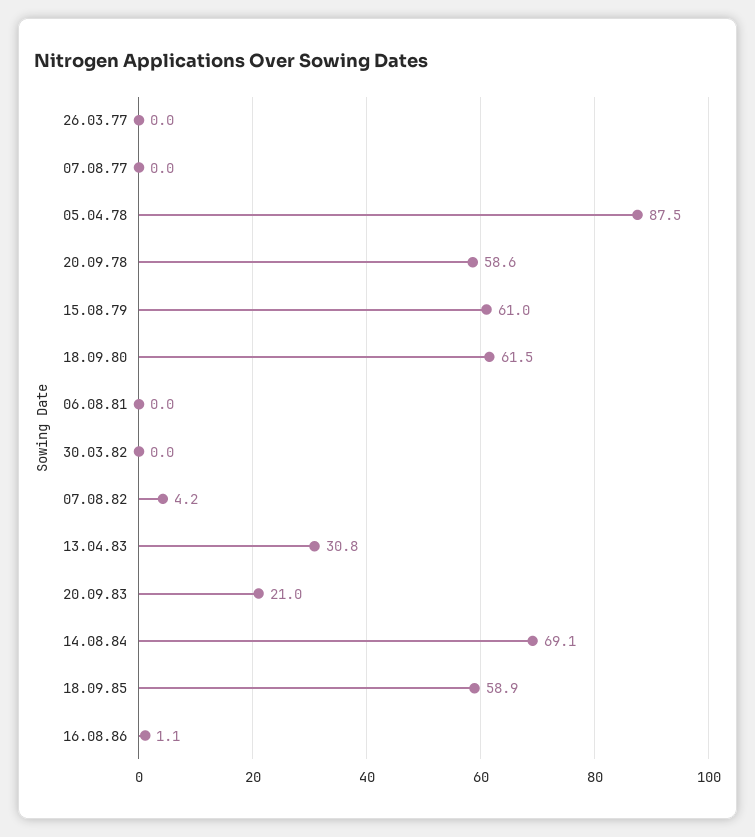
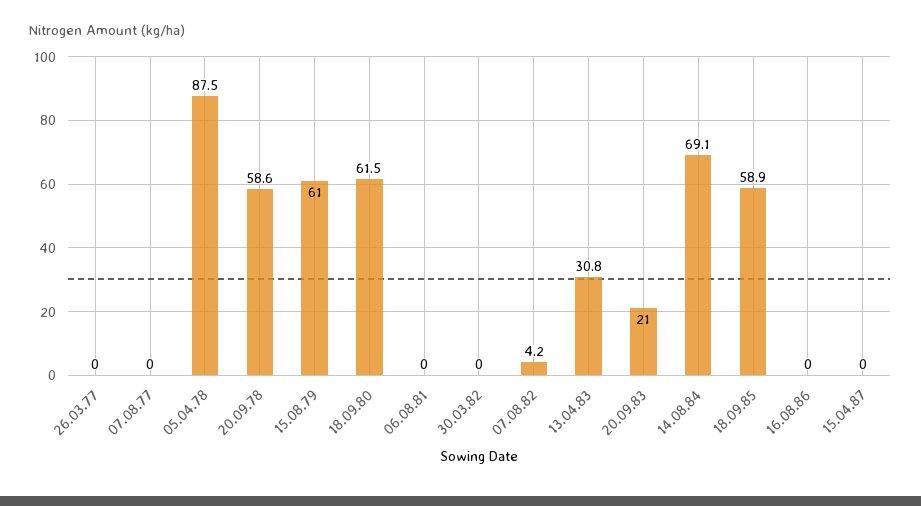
16.08.86: 1.1 -> 0
15.04.87: none -> 0

